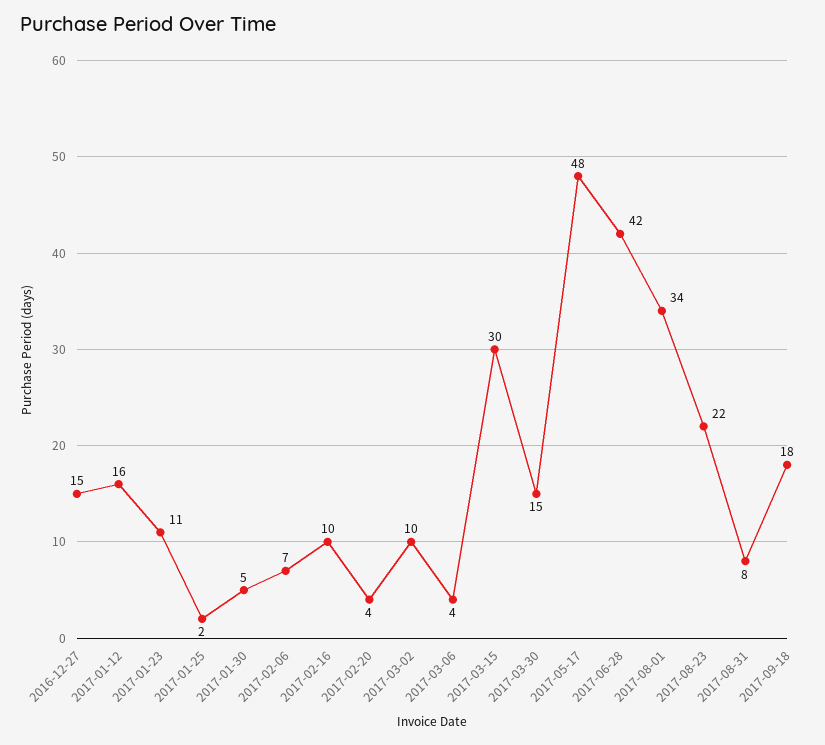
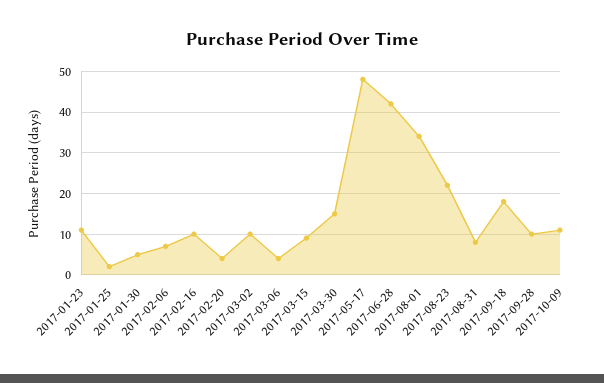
2016-12-27: 15 -> none
2017-01-12: 16 -> none
2017-03-15: 30 -> 10
2017-09-28: none -> 10
2017-10-09: none -> 10

